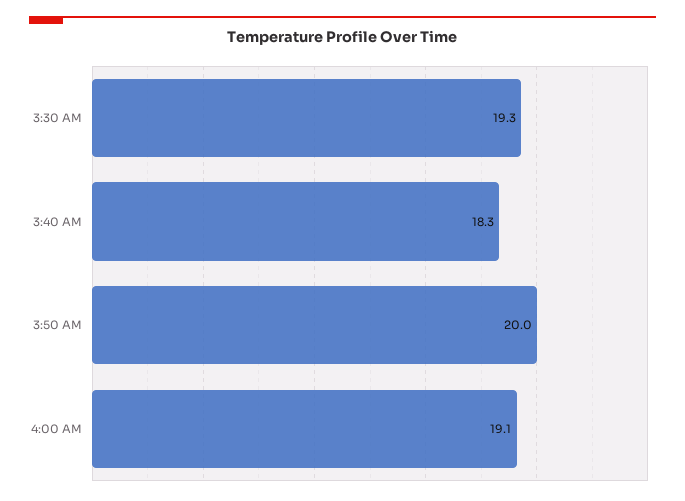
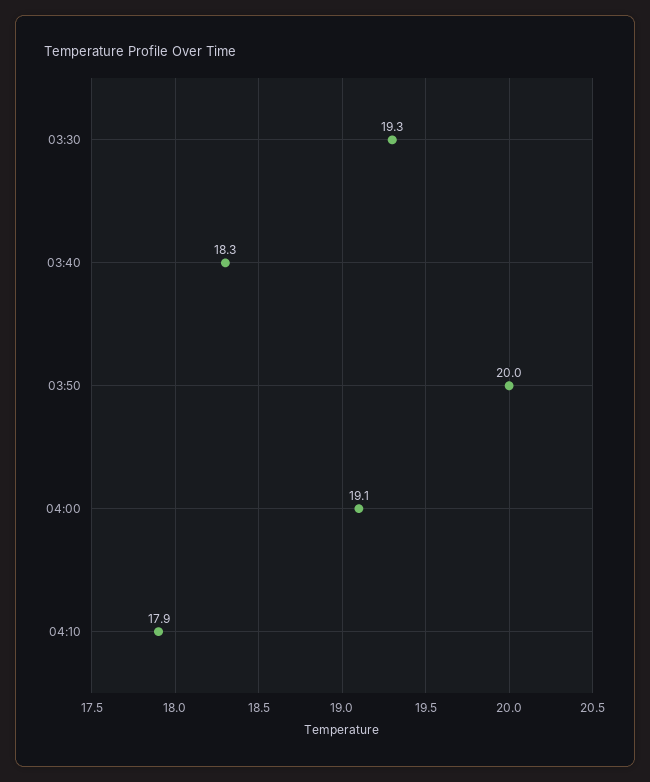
04:10: none -> 17.9

